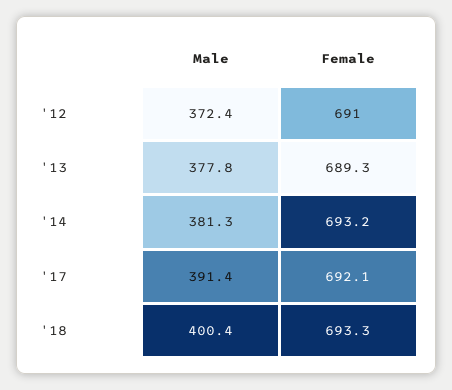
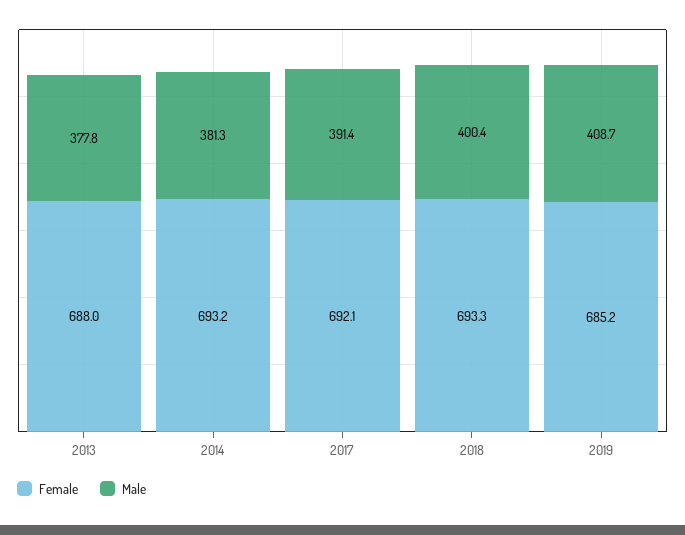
Male, '12: 372.4 -> none
Female, '12: 691 -> none
Female, '13: 689.3 -> 688
Female, 2019: none -> 685.2
Male, 2019: none -> 408.7

